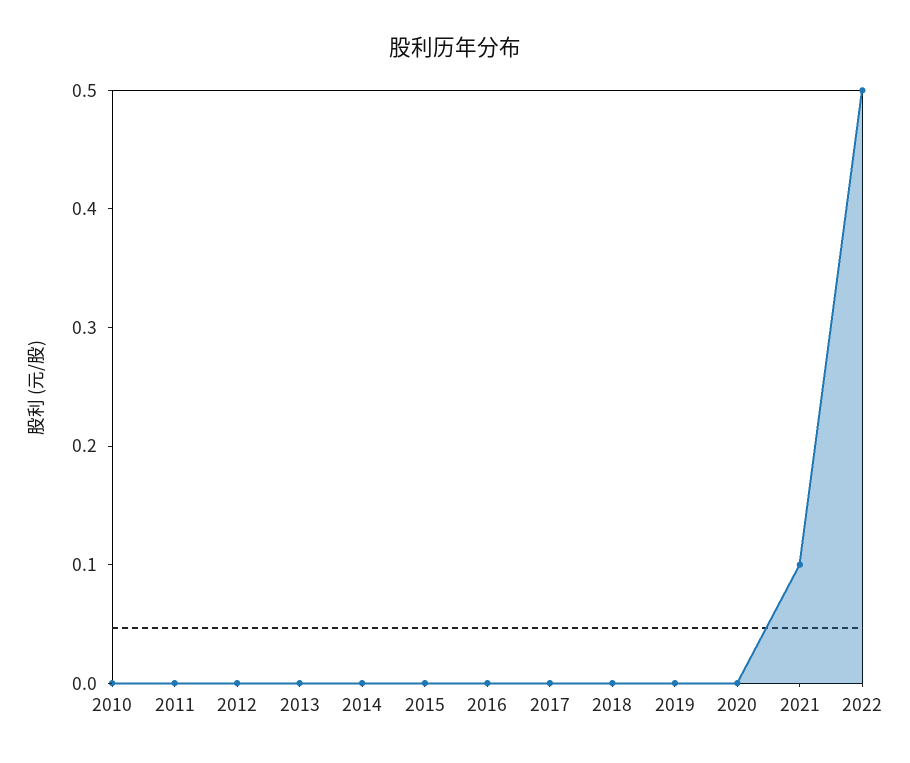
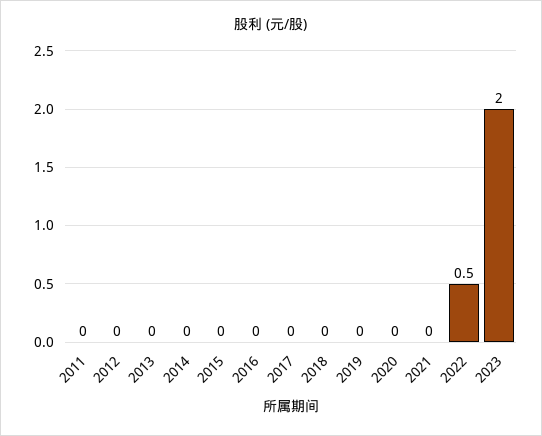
2010: 0 -> none
2021: 0.1 -> 0
2023: none -> 2

